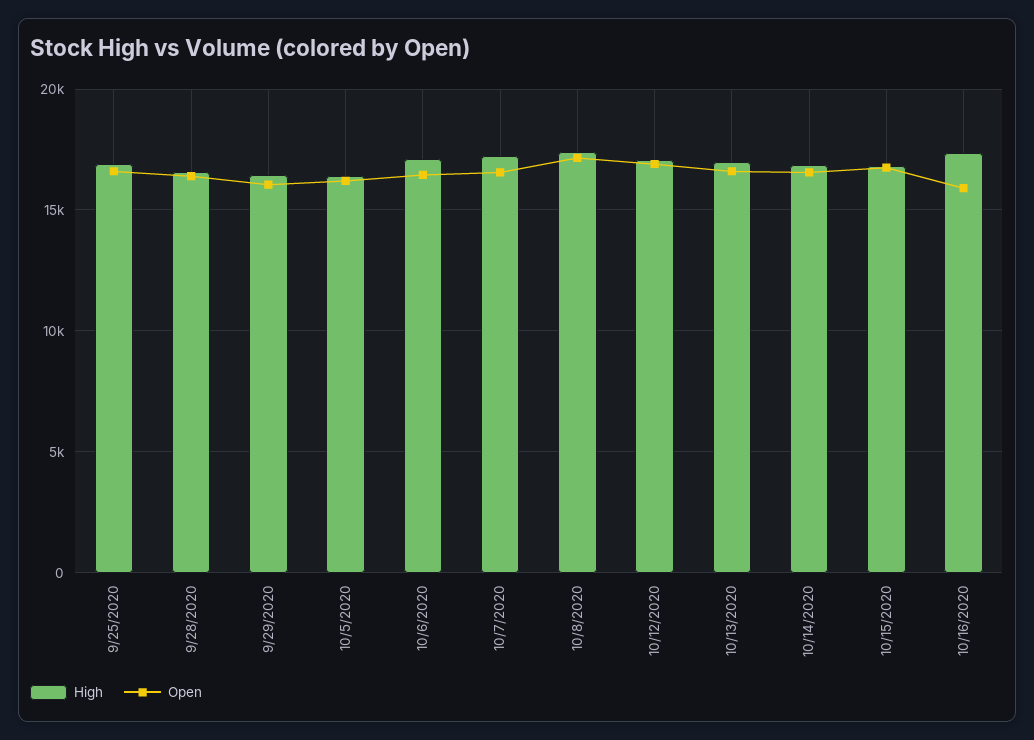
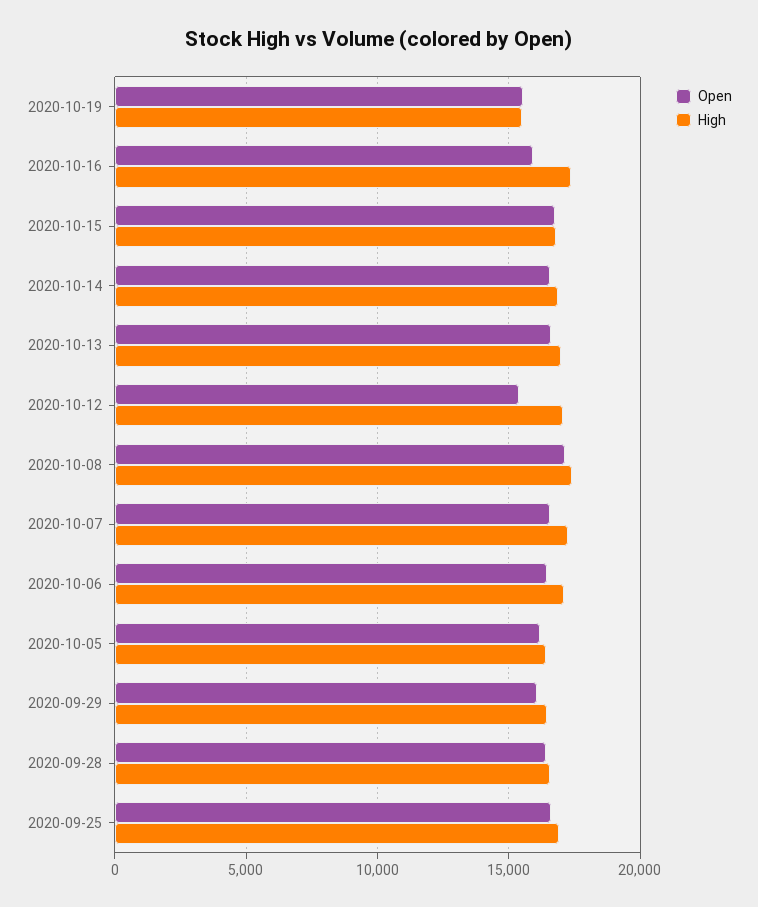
Open, 10/12/2020: 17000 -> 15500
Open, 2020-10-19: none -> 15500
High, 2020-10-19: none -> 15500

